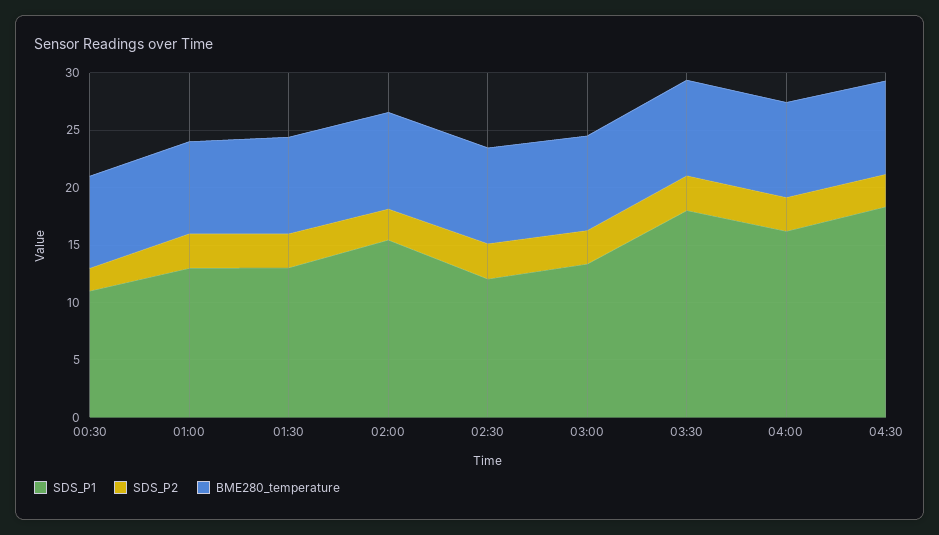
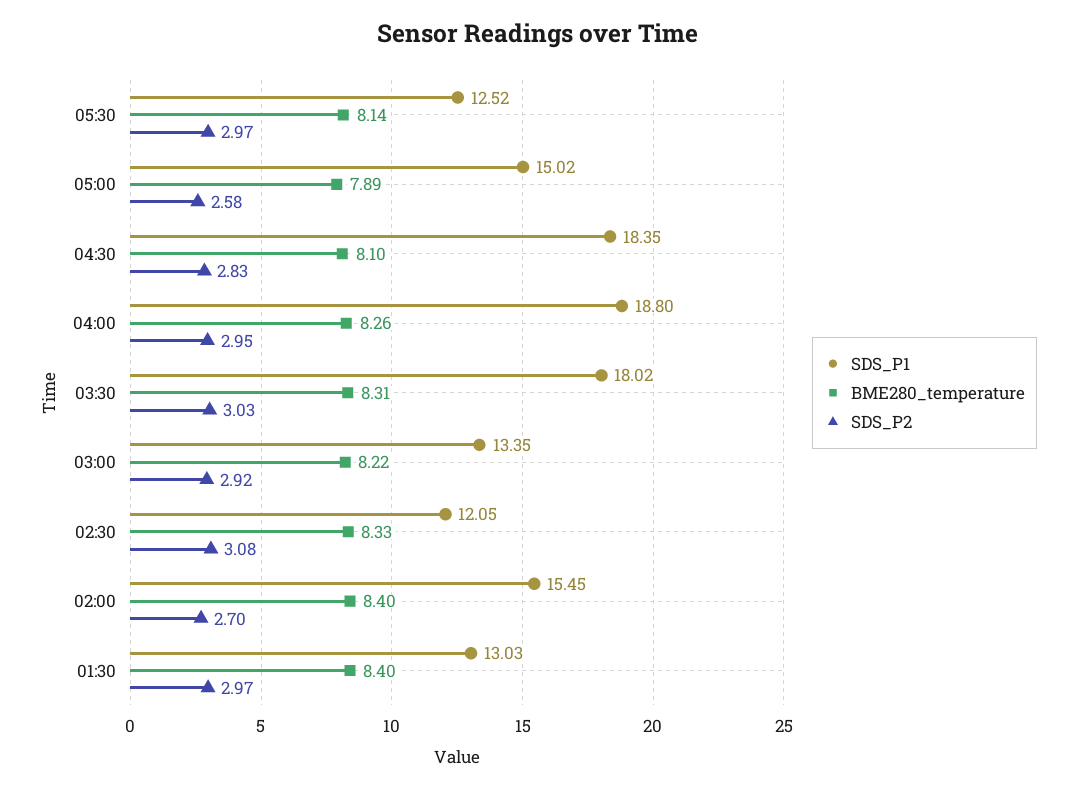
SDS_P1, 00:30: 11 -> none
SDS_P2, 00:30: 2 -> none
BME280_temperature, 00:30: 8 -> none
SDS_P1, 01:00: 13 -> none
SDS_P2, 01:00: 3 -> none
BME280_temperature, 01:00: 8 -> none
SDS_P1, 04:00: 16 -> 18.8
SDS_P1, 05:30: none -> 12.52
BME280_temperature, 05:30: none -> 8.14
SDS_P2, 05:30: none -> 2.97
SDS_P1, 05:00: none -> 15.02
BME280_temperature, 05:00: none -> 7.89
SDS_P2, 05:00: none -> 2.58

